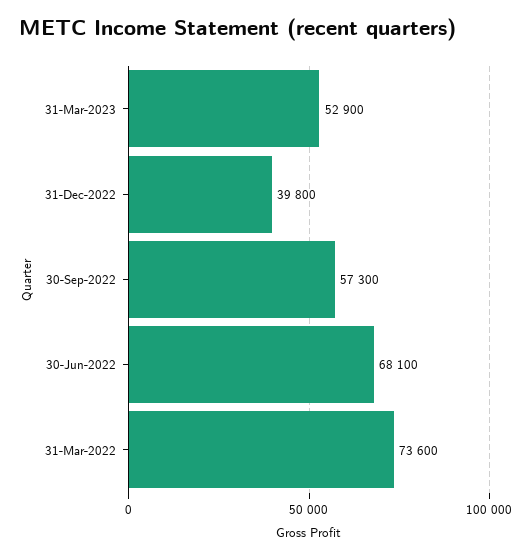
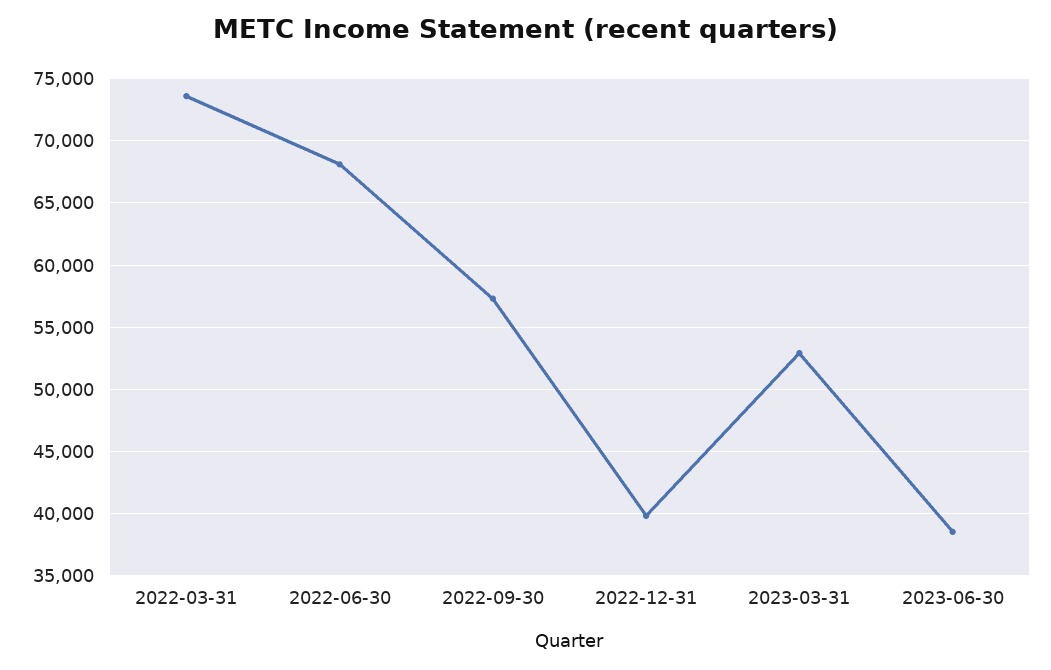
2023-06-30: none -> 38500

